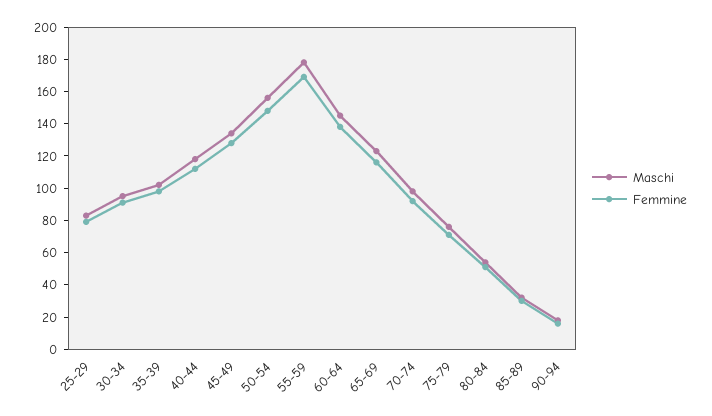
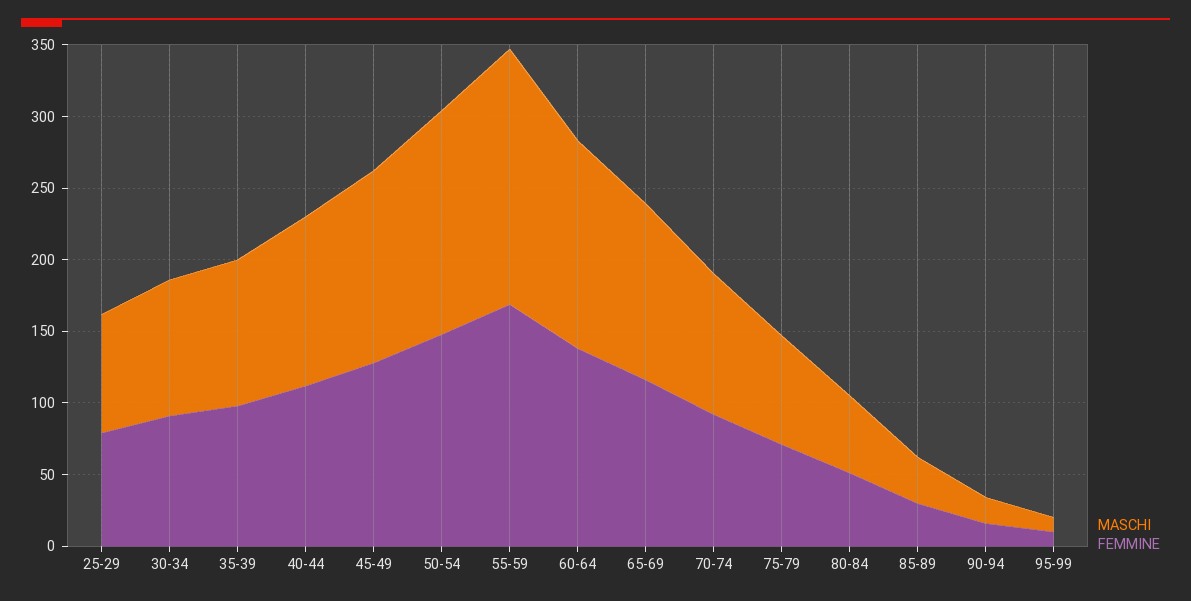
Maschi, 95-99: none -> 10
Femmine, 95-99: none -> 10

